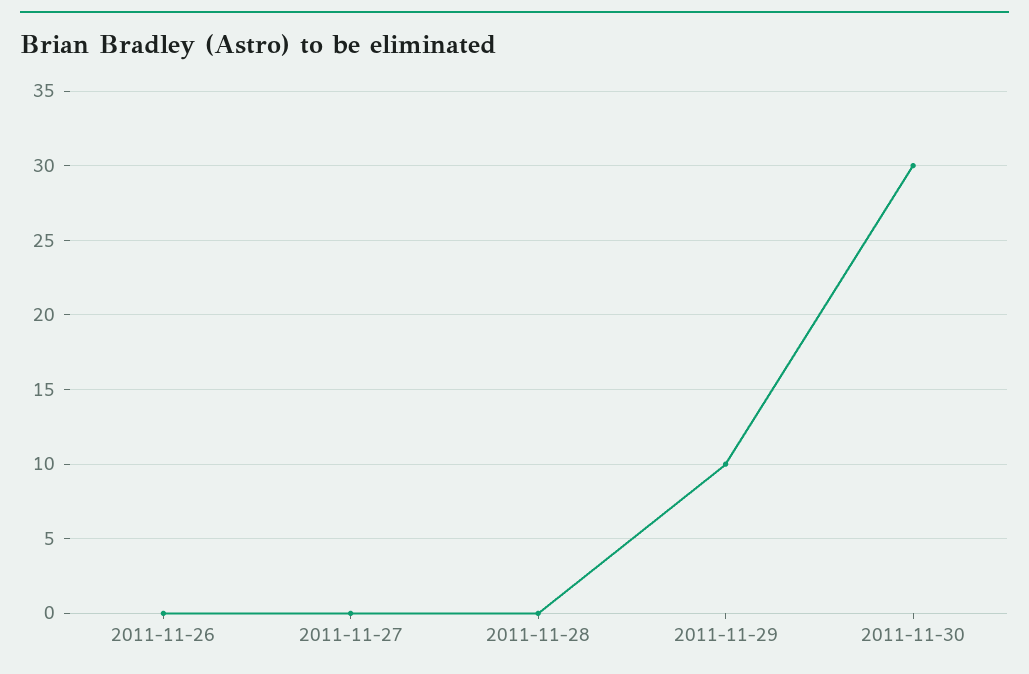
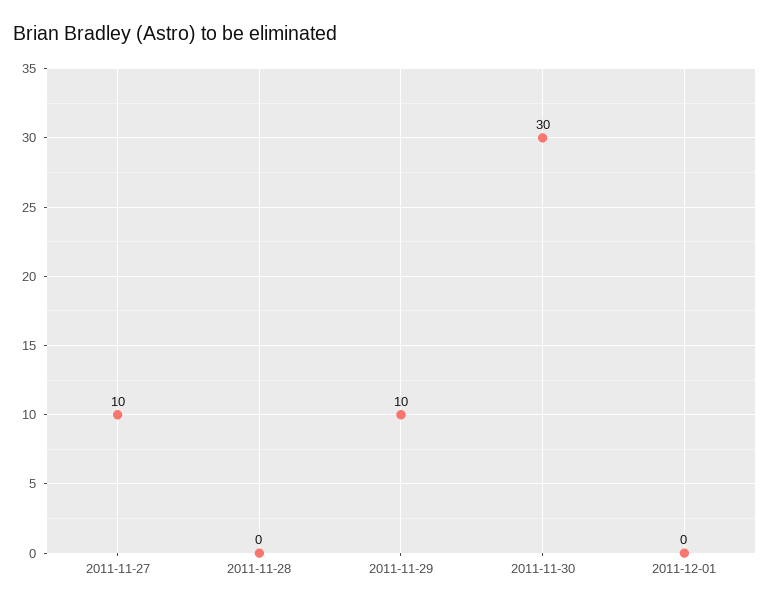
2011-11-26: 0 -> none
2011-11-27: 0 -> 10
2011-12-01: none -> 0

